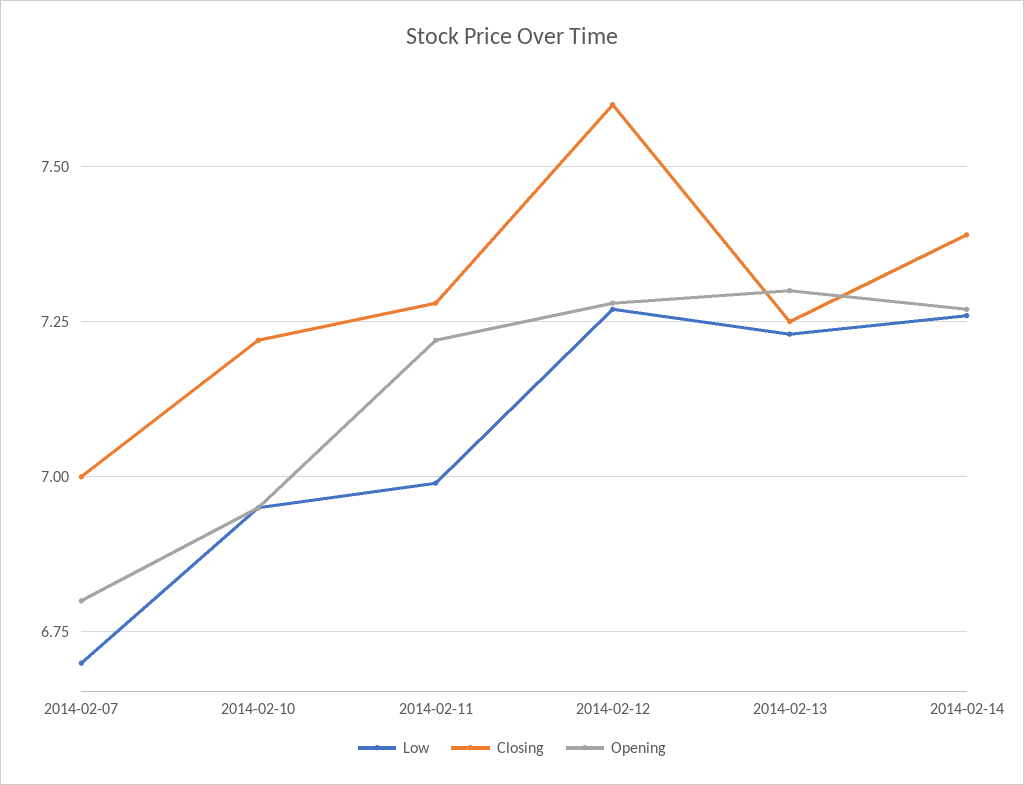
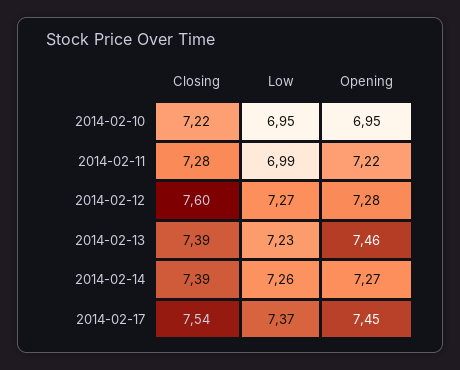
Low, 2014-02-07: 6.7 -> none
Closing, 2014-02-07: 7 -> none
Opening, 2014-02-07: 6.8 -> none
Closing, 2014-02-13: 7.25 -> 7.39
Opening, 2014-02-13: 7.3 -> 7.46
Closing, 2014-02-17: none -> 7.54
Low, 2014-02-17: none -> 7.37
Opening, 2014-02-17: none -> 7.45

